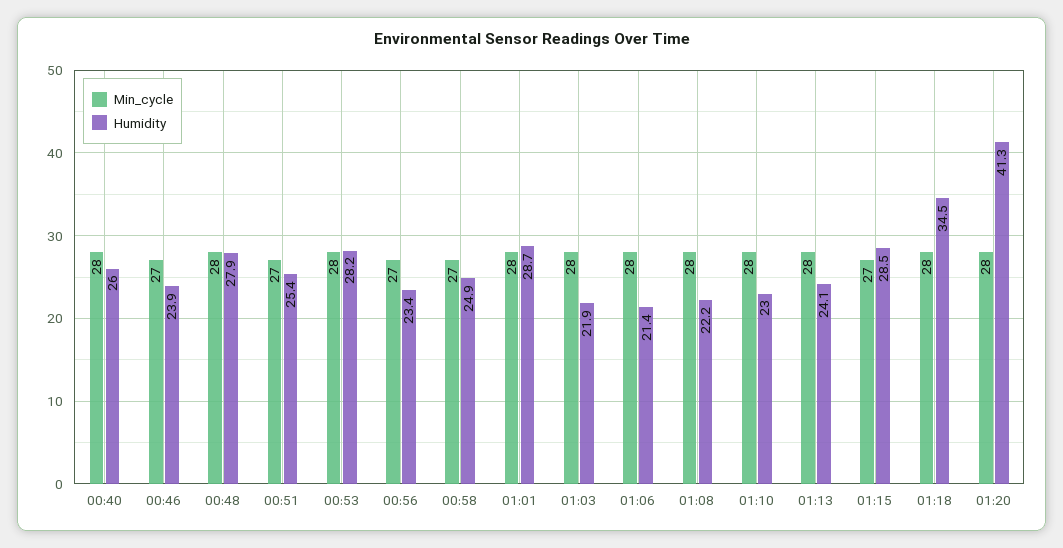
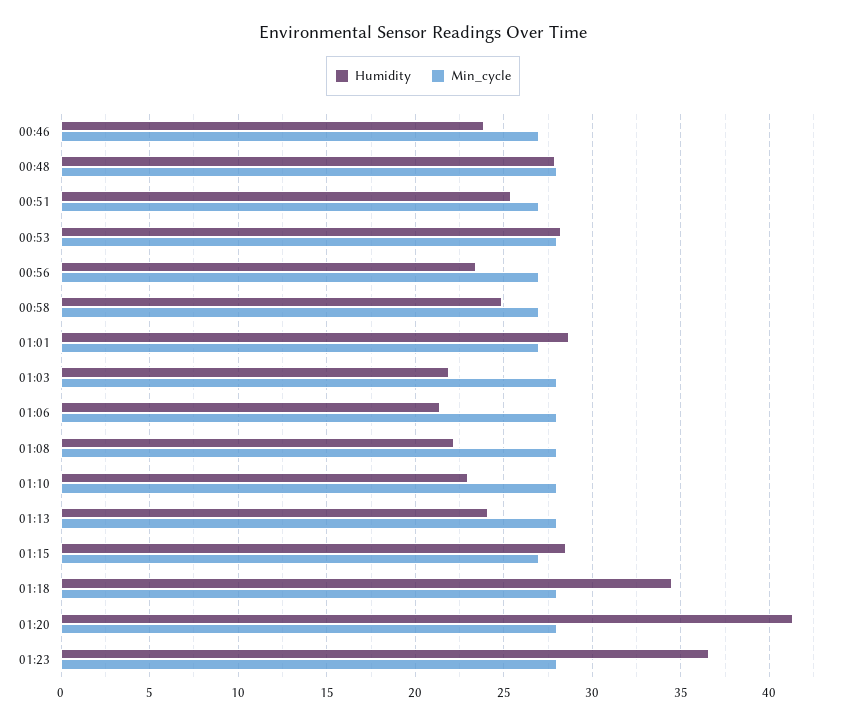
Min_cycle, 00:40: 28 -> none
Humidity, 00:40: 26 -> none
Min_cycle, 01:01: 28 -> 27
Humidity, 01:23: none -> 36.5
Min_cycle, 01:23: none -> 28

